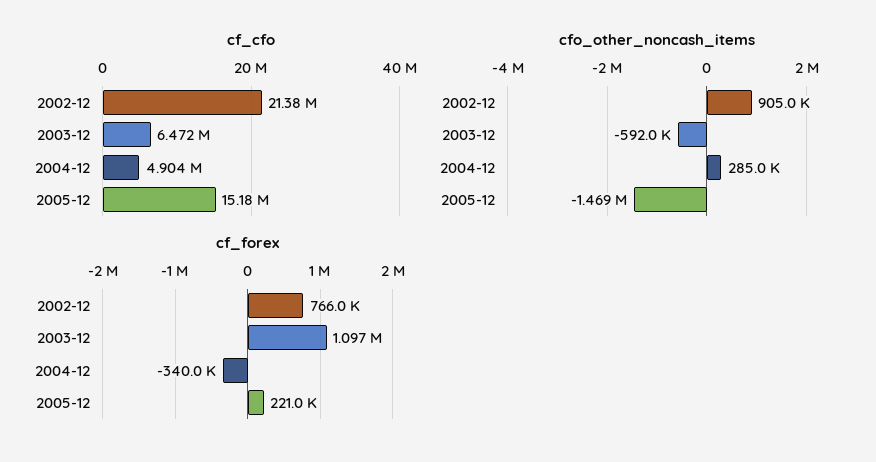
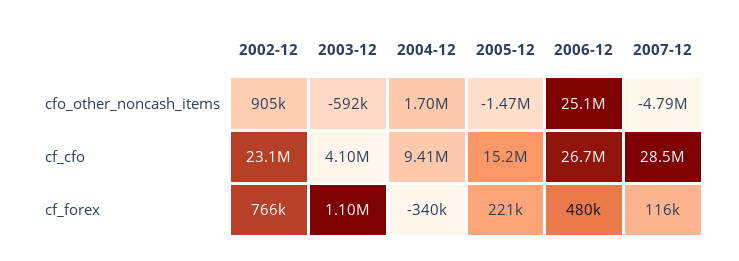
cf_cfo, 2002-12: 21380000 -> 23100000
cf_cfo, 2003-12: 6472000 -> 4100000
cf_cfo, 2004-12: 4904000 -> 9410000
cfo_other_noncash_items, 2004-12: 285000 -> 1700000
cfo_other_noncash_items, 2006-12: none -> 25100000
cfo_other_noncash_items, 2007-12: none -> -4790000
cf_cfo, 2006-12: none -> 26700000
cf_cfo, 2007-12: none -> 28500000
cf_forex, 2006-12: none -> 480000
cf_forex, 2007-12: none -> 116000

